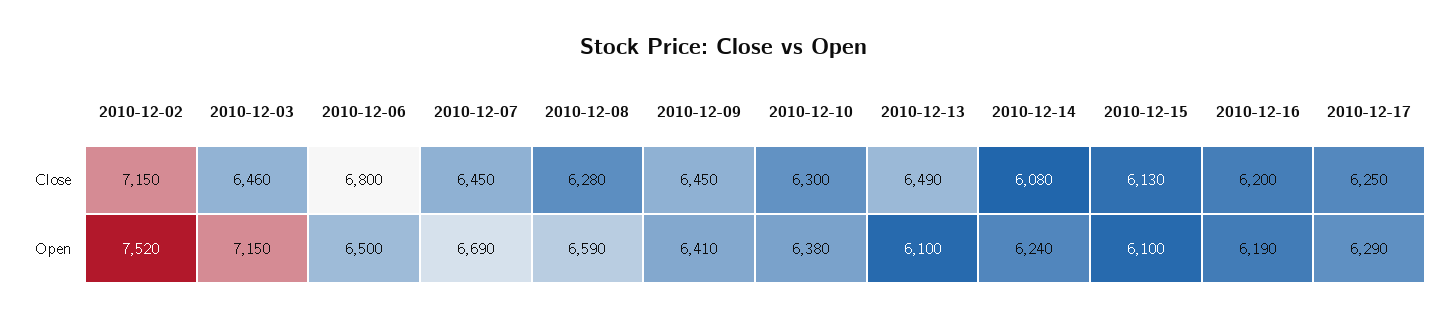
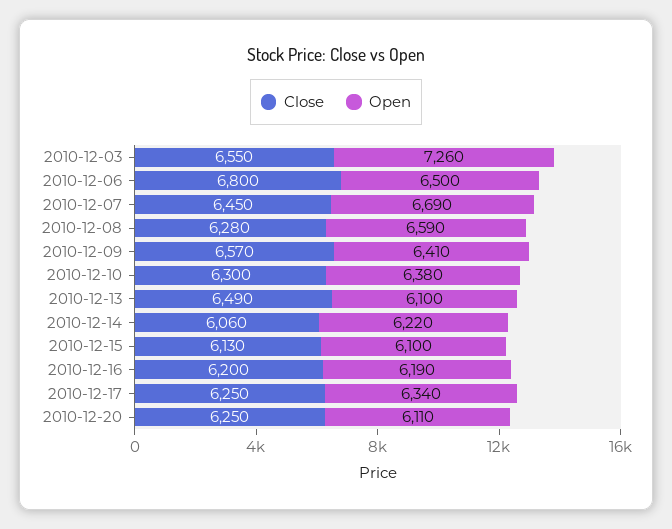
Close, 2010-12-02: 7150 -> none
Close, 2010-12-03: 6460 -> 6550
Close, 2010-12-09: 6450 -> 6570
Close, 2010-12-14: 6080 -> 6060
Open, 2010-12-02: 7520 -> none
Open, 2010-12-03: 7150 -> 7260
Open, 2010-12-14: 6240 -> 6220
Open, 2010-12-17: 6290 -> 6340
Close, 2010-12-20: none -> 6250
Open, 2010-12-20: none -> 6110

